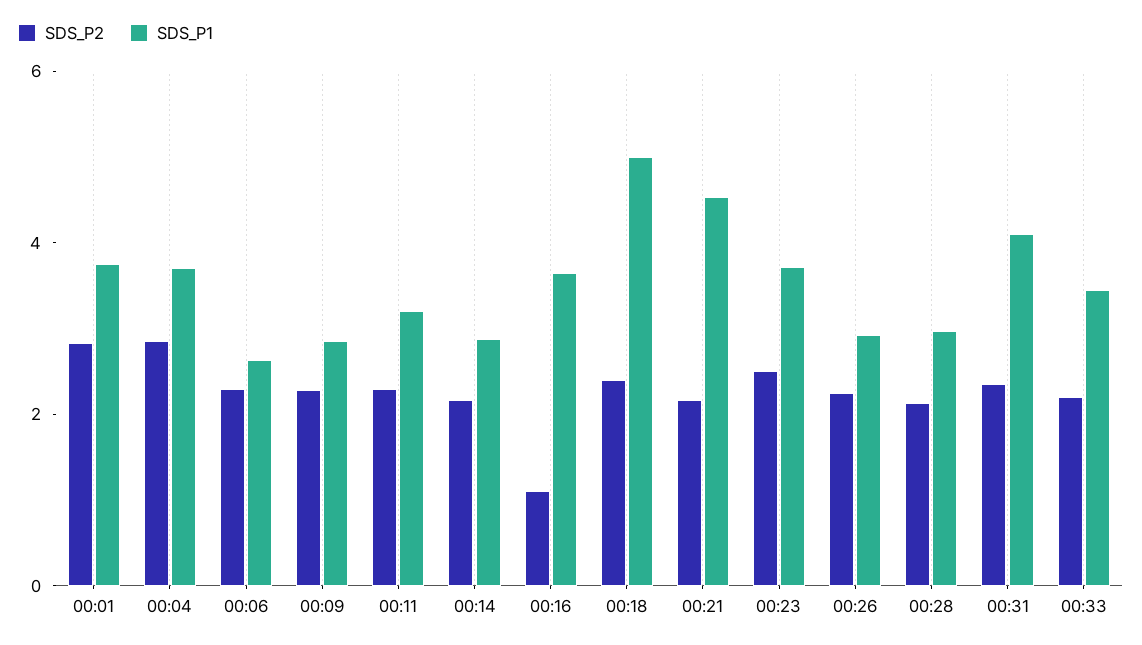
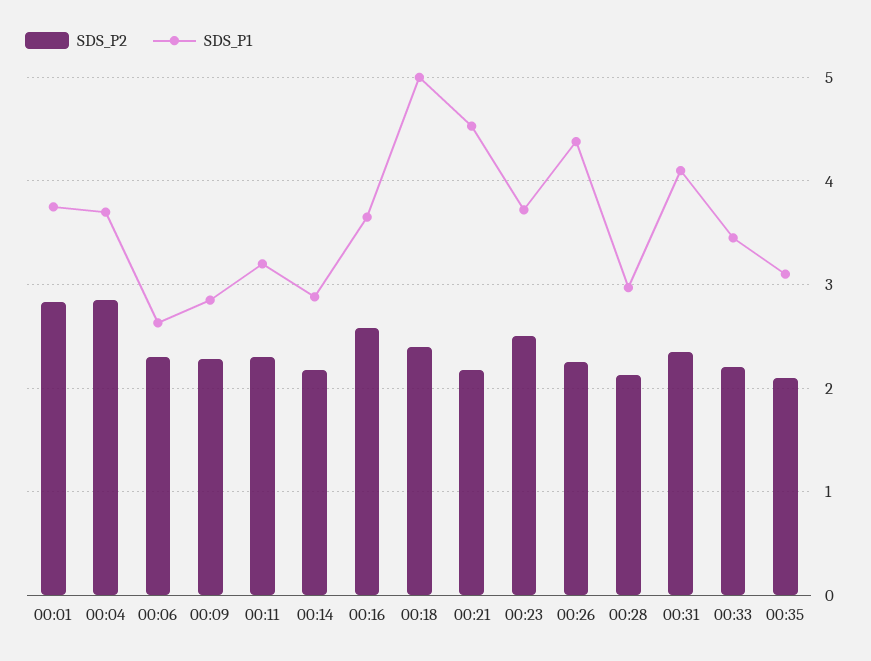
SDS_P2, 00:16: 1 -> 2.6
SDS_P1, 00:26: 3 -> 4.4
SDS_P2, 00:35: none -> 2.1
SDS_P1, 00:35: none -> 3.1

